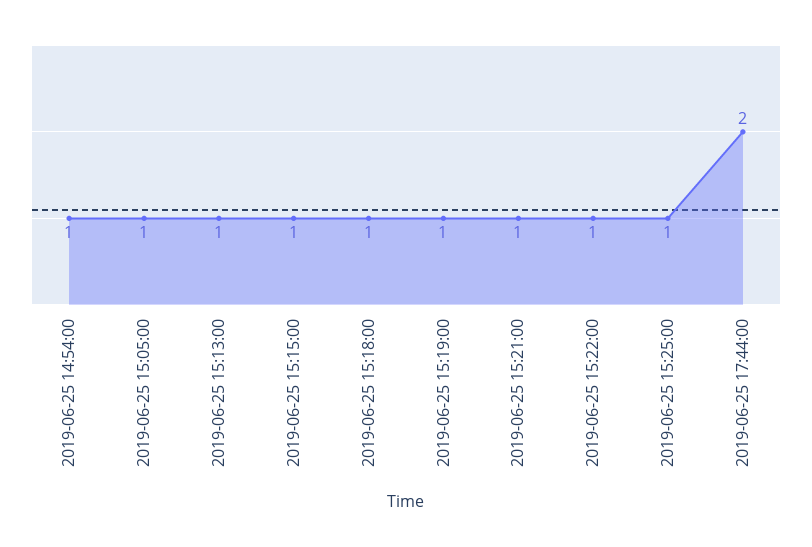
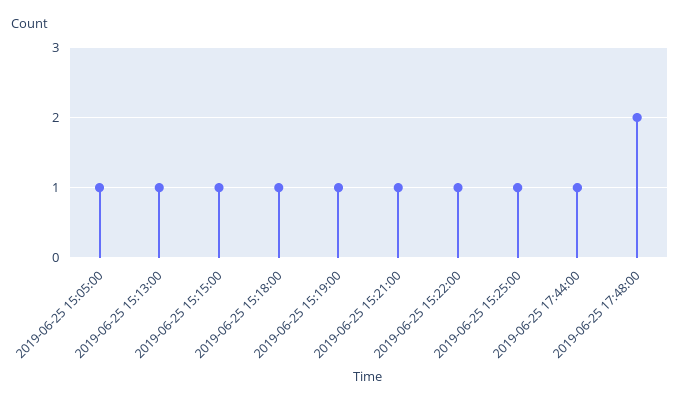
2019-06-25 14:54:00: 1 -> none
2019-06-25 17:44:00: 2 -> 1
2019-06-25 17:48:00: none -> 2

